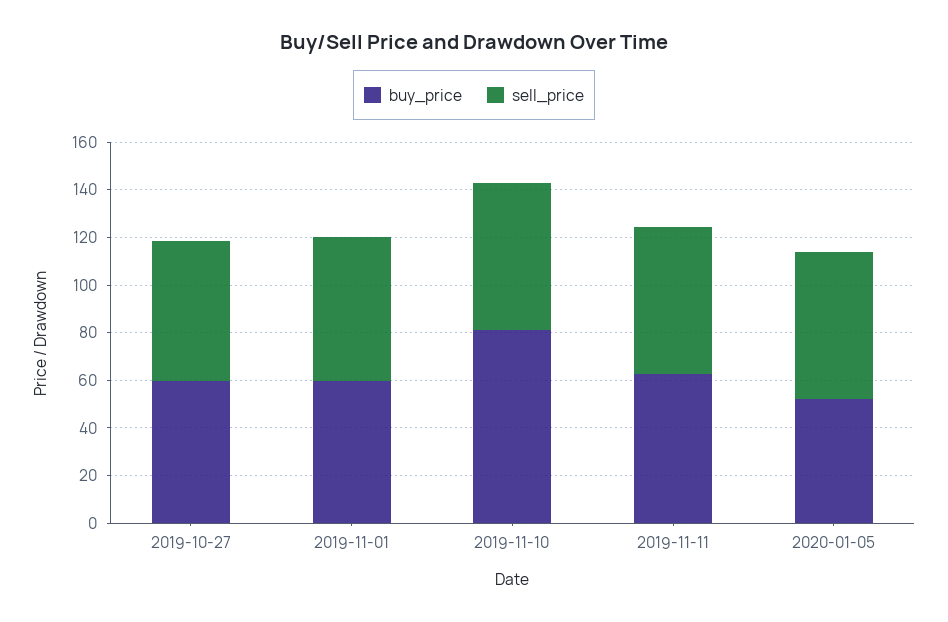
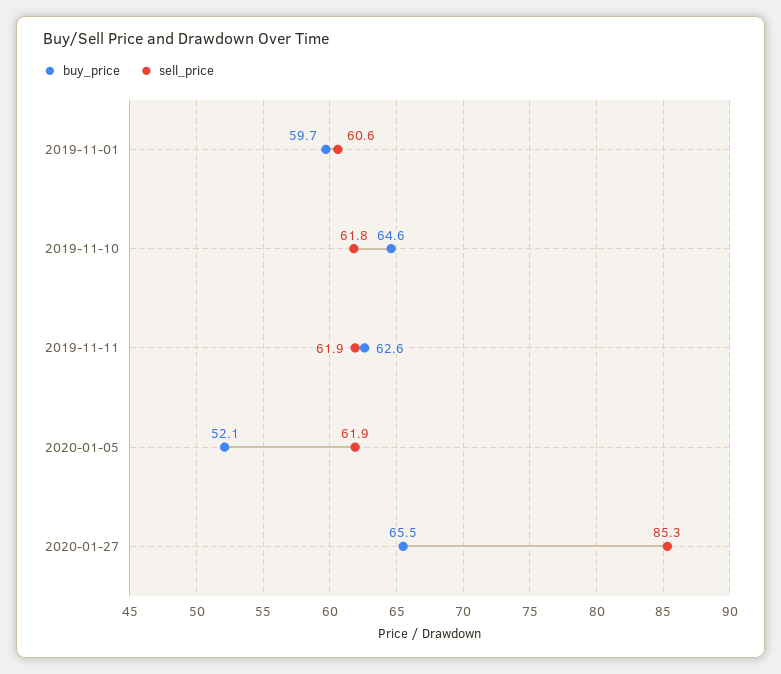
buy_price, 2019-10-27: 60 -> none
sell_price, 2019-10-27: 60 -> none
buy_price, 2019-11-10: 80 -> 64.6
buy_price, 2020-01-27: none -> 65.5
sell_price, 2020-01-27: none -> 85.3

